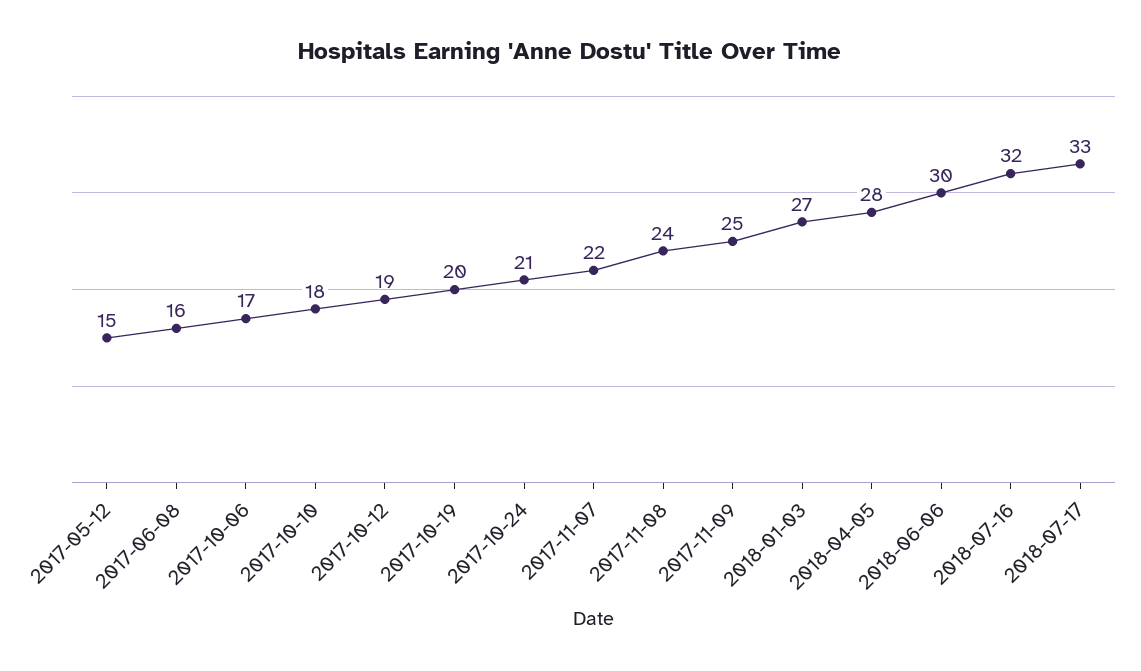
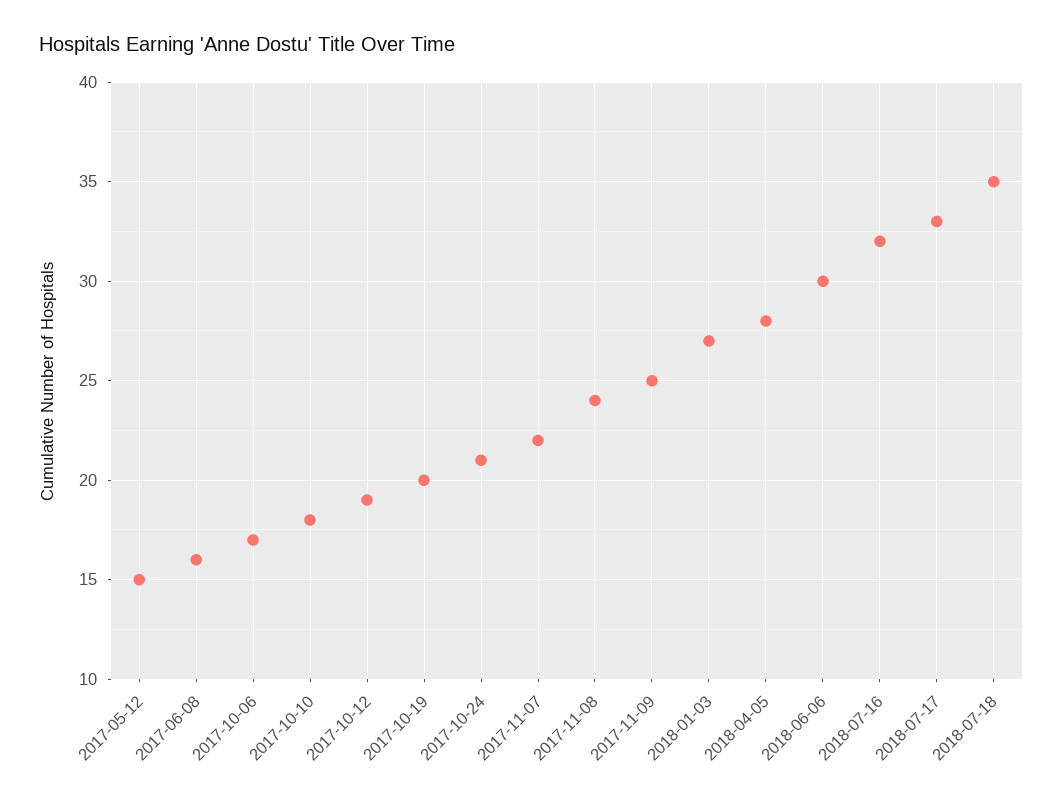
2018-07-18: none -> 35

